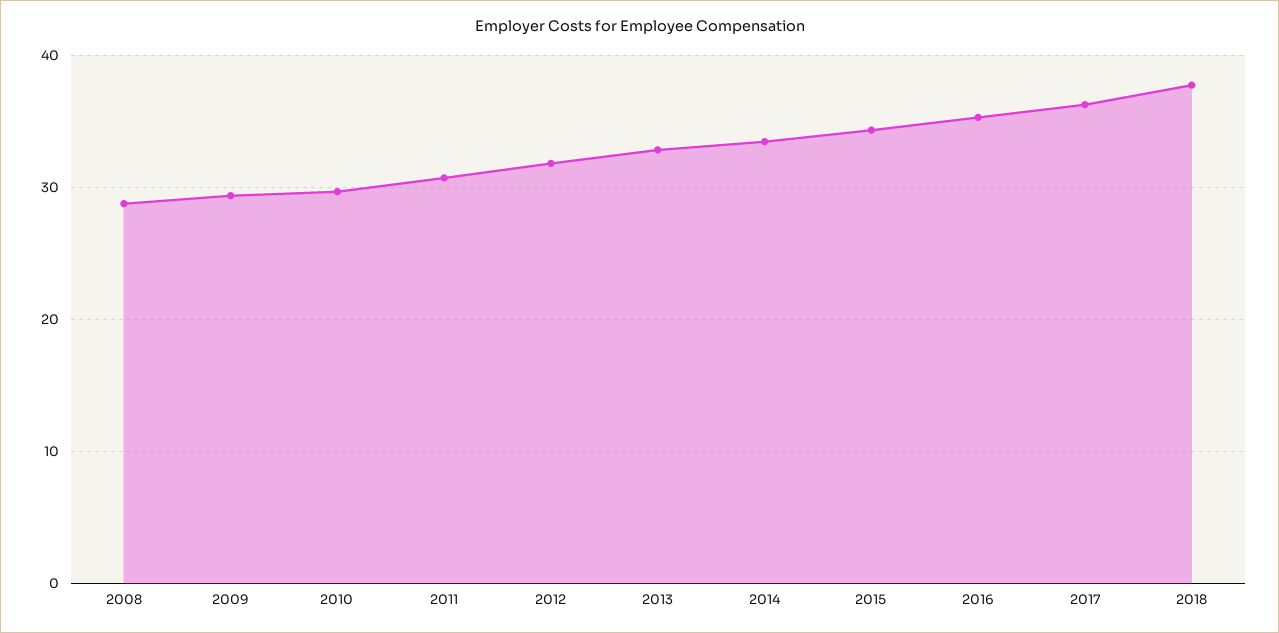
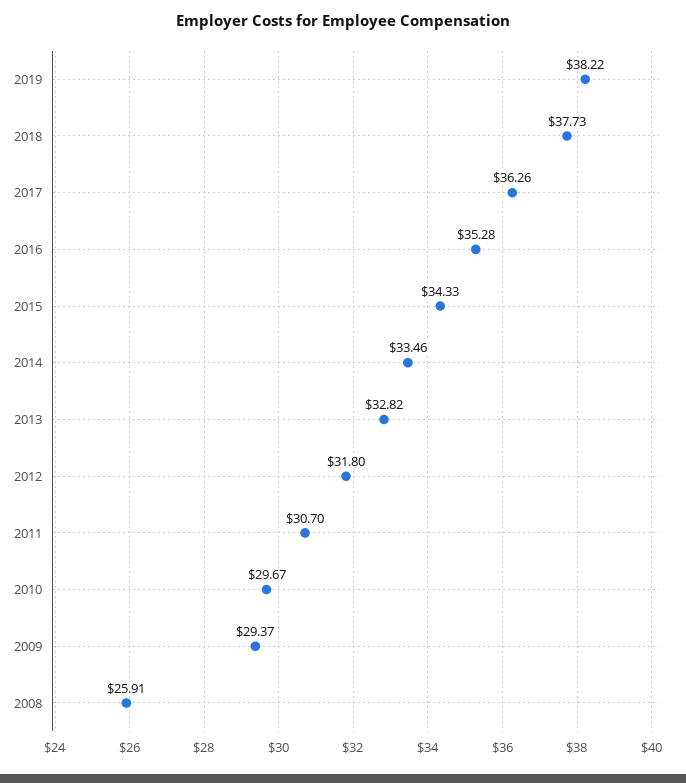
2008: 29 -> 25.91
2019: none -> 38.22

